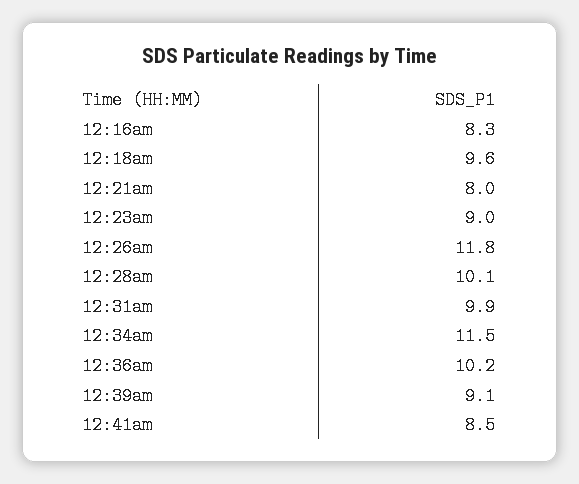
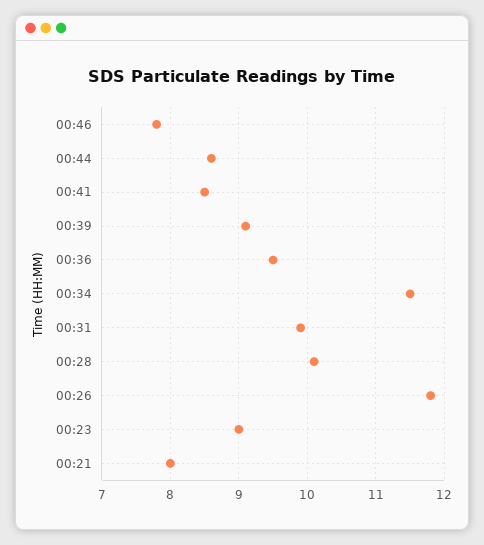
12:16am: 8.3 -> none
12:18am: 9.6 -> none
12:36am: 10.2 -> 9.5
00:46: none -> 7.8
00:44: none -> 8.6

